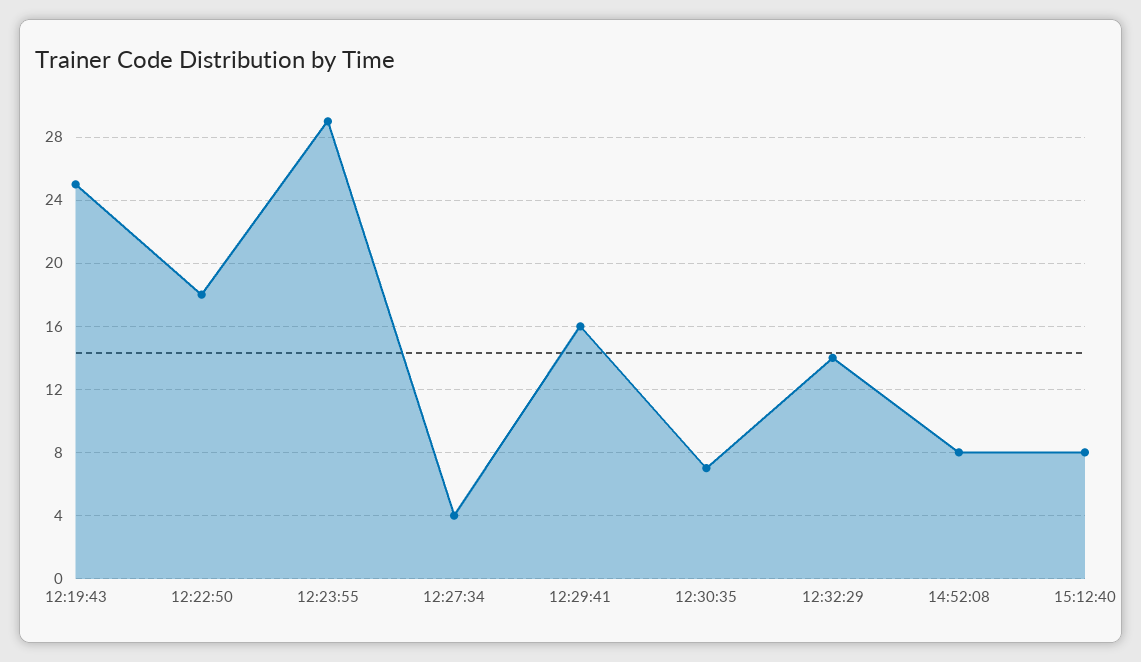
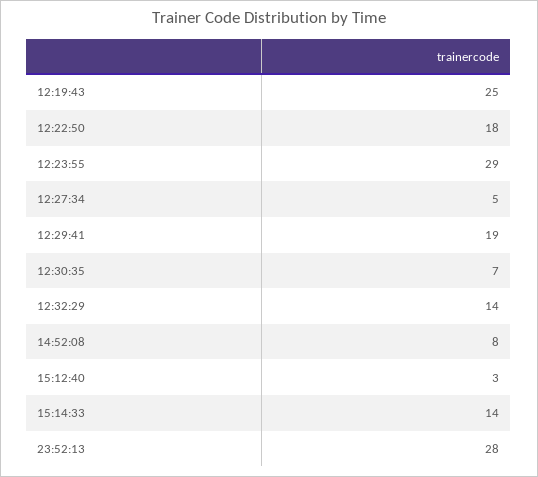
12:27:34: 4 -> 5
12:29:41: 16 -> 19
15:12:40: 8 -> 3
15:14:33: none -> 14
23:52:13: none -> 28

